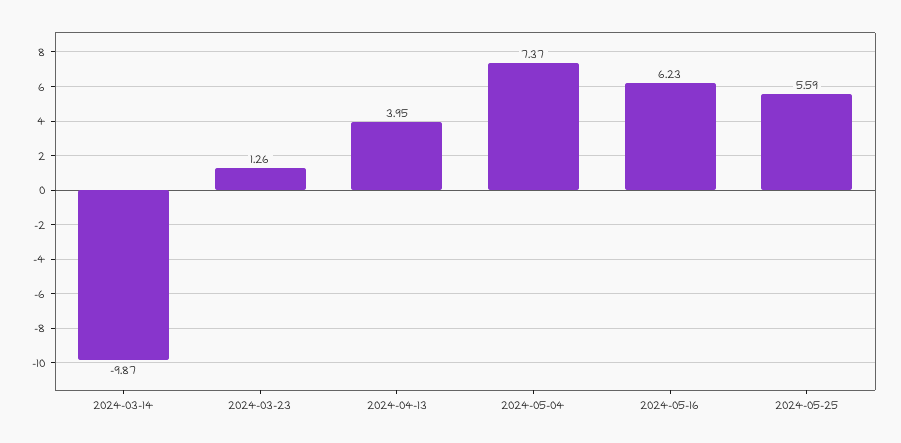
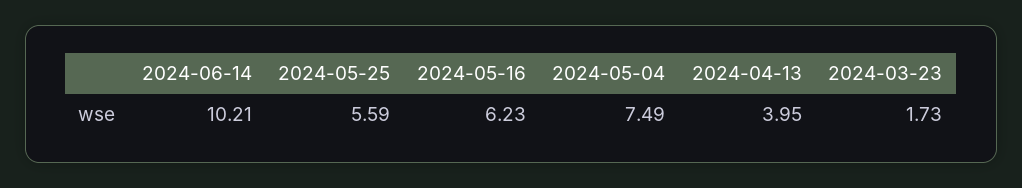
2024-03-14: -9.87 -> none
2024-03-23: 1.26 -> 1.73
2024-05-04: 7.37 -> 7.49
2024-06-14: none -> 10.21

